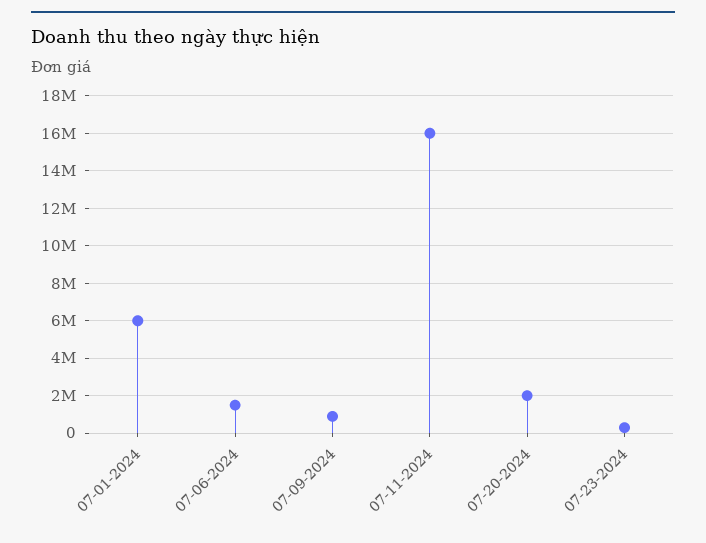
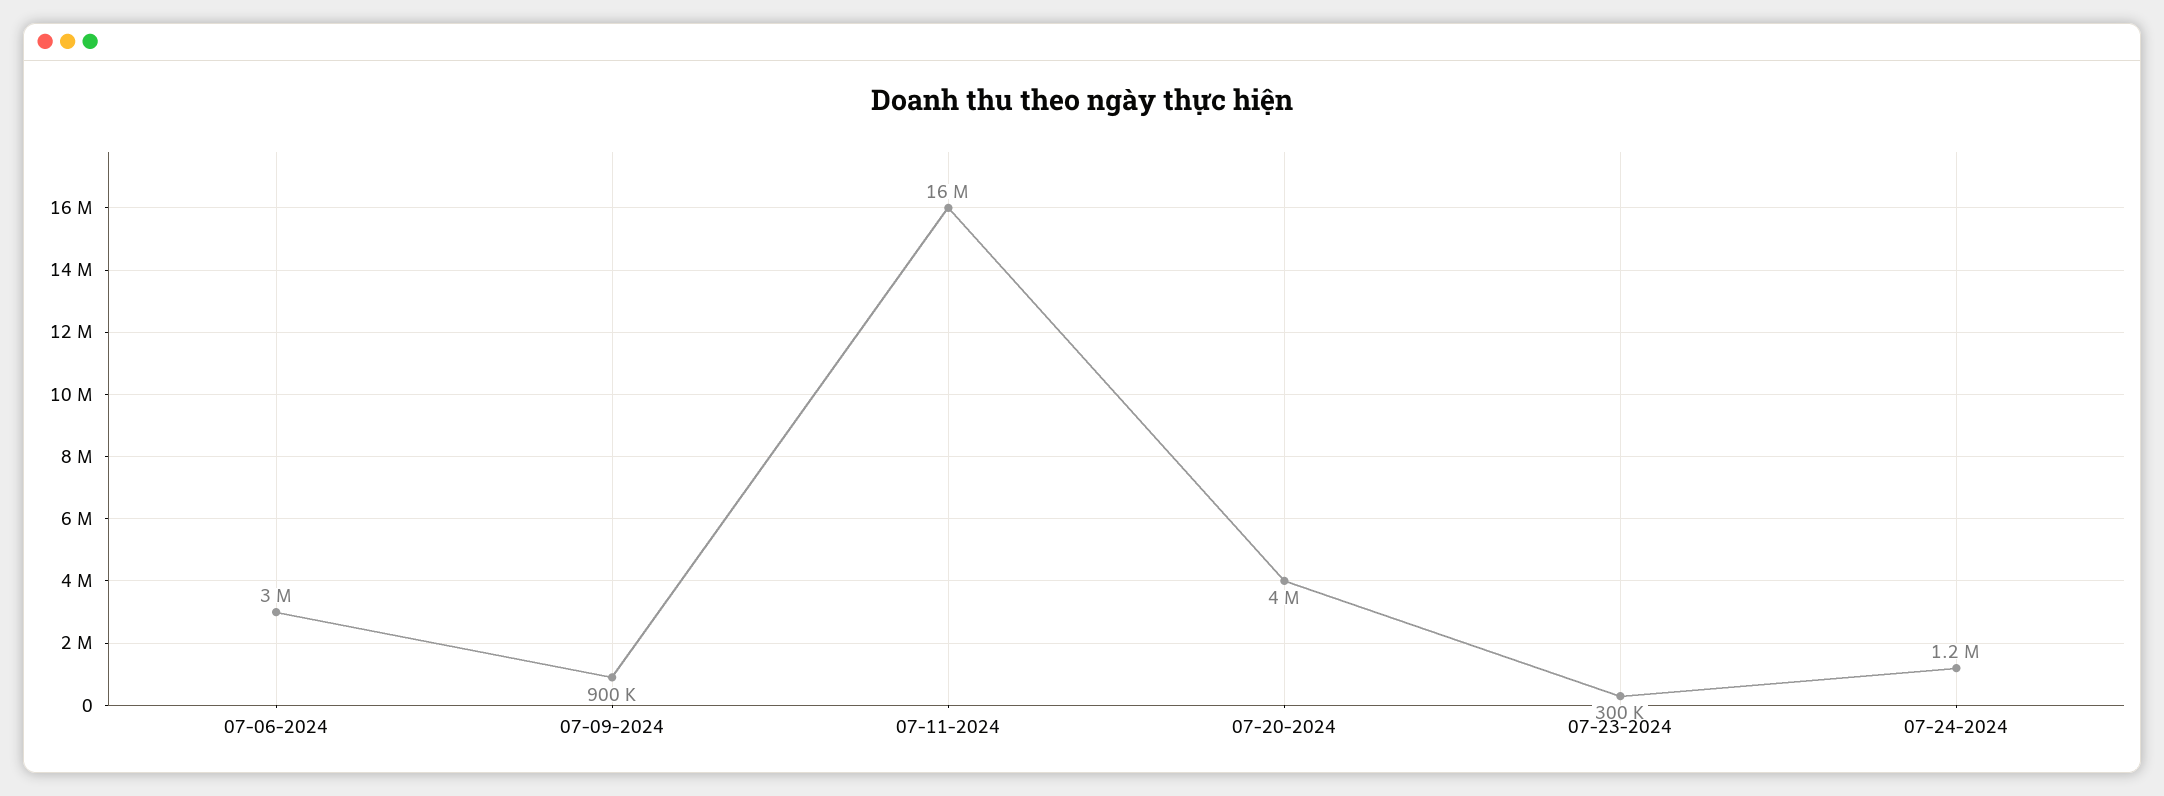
07-01-2024: 6000000 -> none
07-06-2024: 1500000 -> 3000000
07-20-2024: 2000000 -> 4000000
07-24-2024: none -> 1200000

